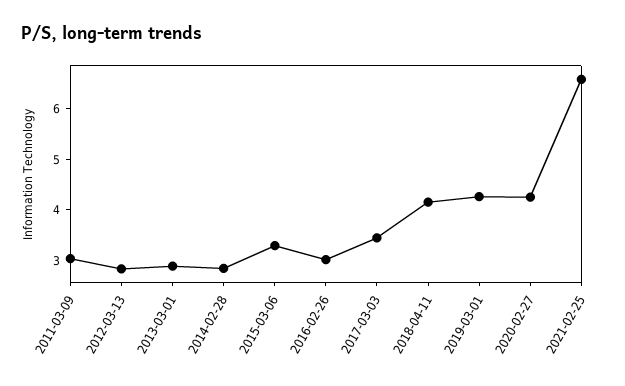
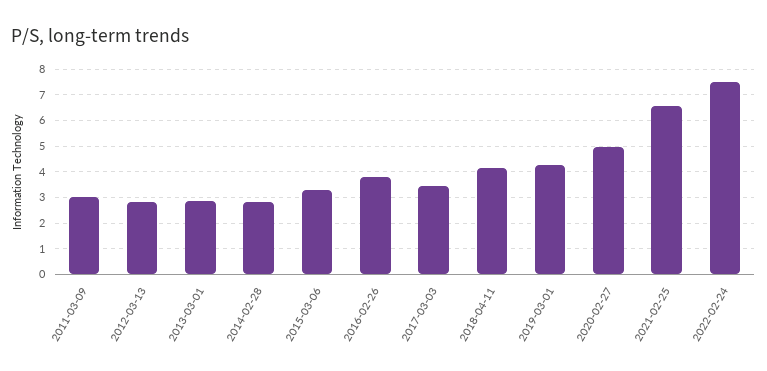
2016-02-26: 3 -> 3.75
2020-02-27: 4.2 -> 5
2022-02-24: none -> 7.5

